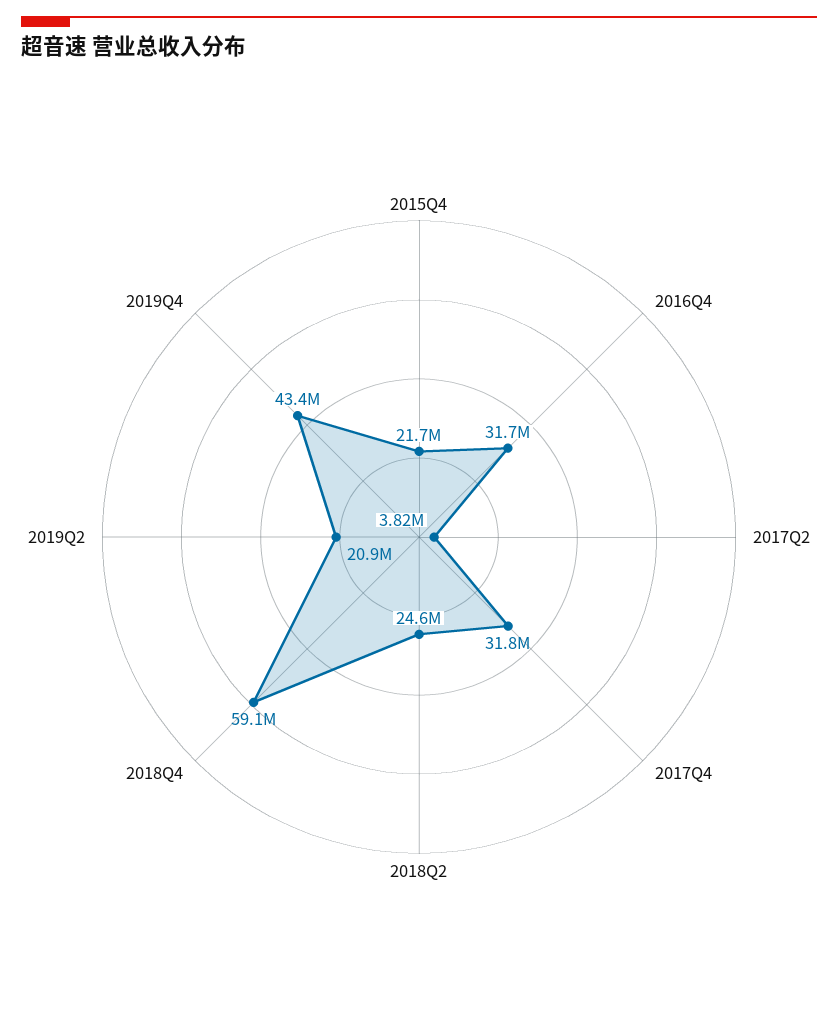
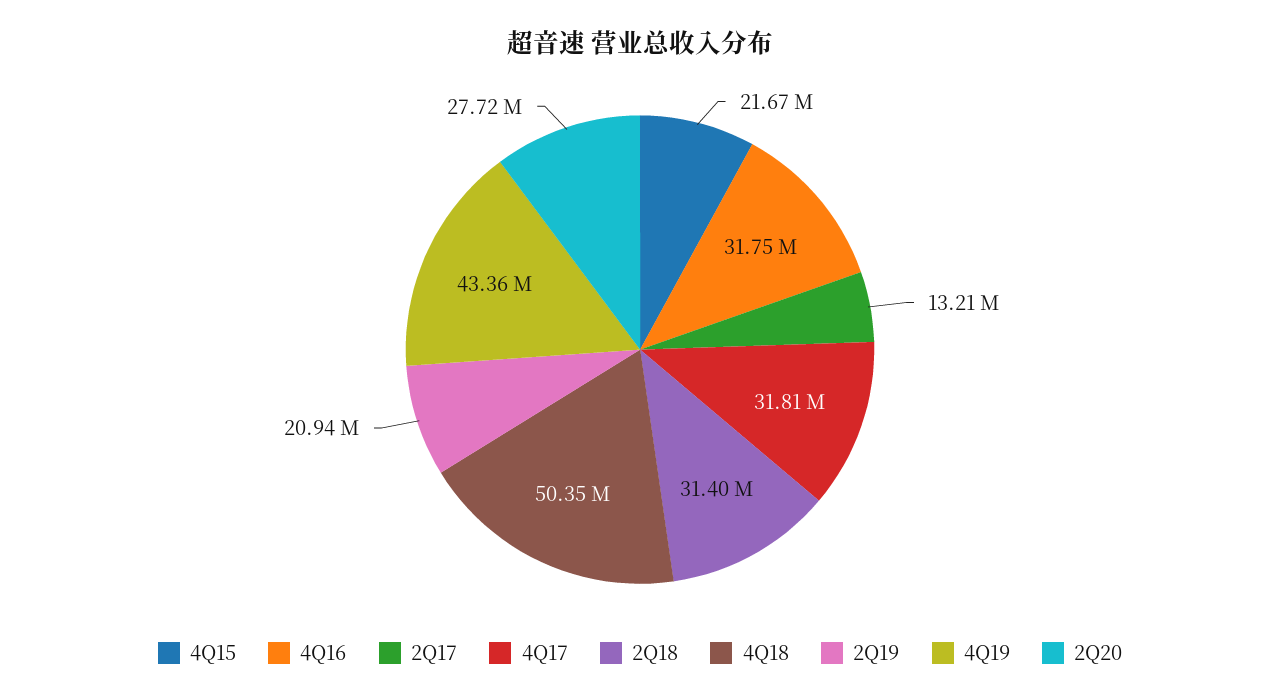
2017Q2: 3820000 -> 13210000
2018Q2: 24600000 -> 31400000
2018Q4: 59100000 -> 50350000
2Q20: none -> 27720000

